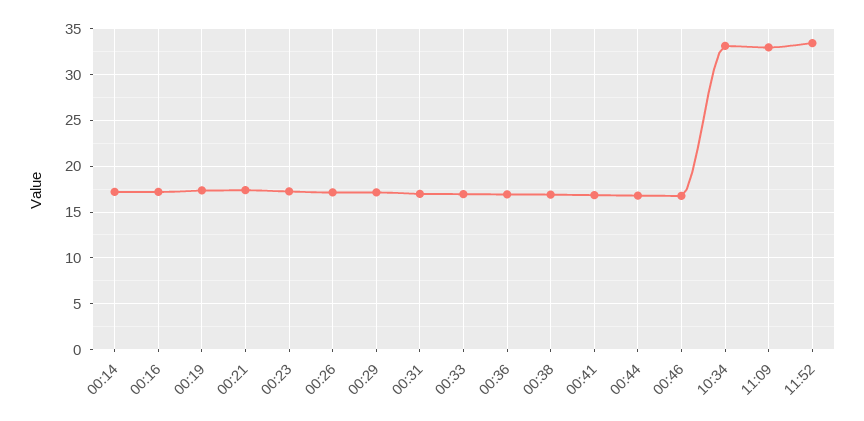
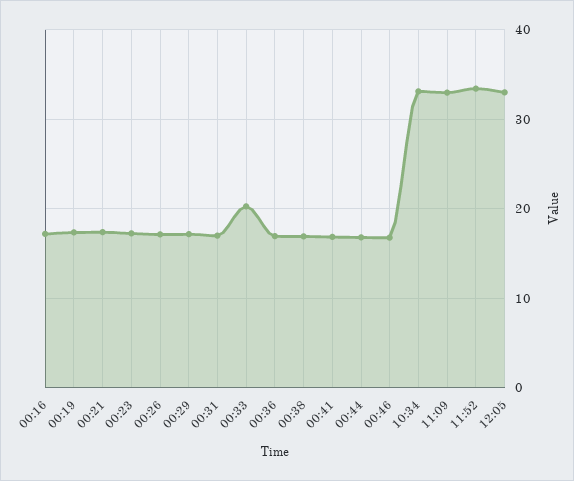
00:14: 17 -> none
00:33: 17 -> 20
12:05: none -> 33

